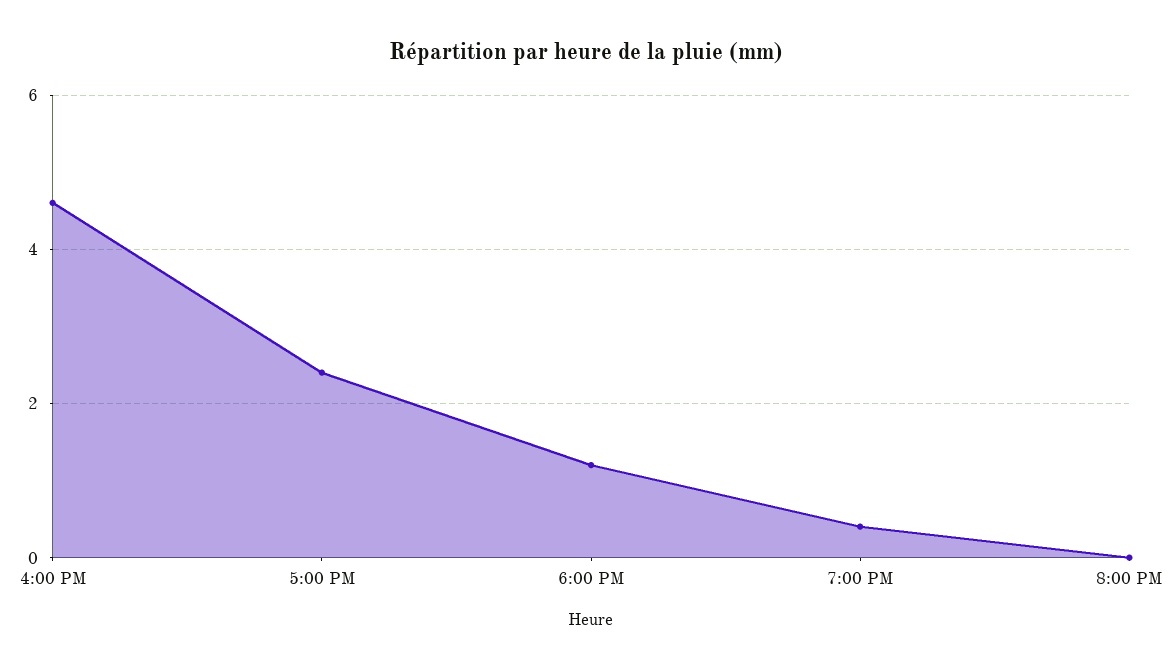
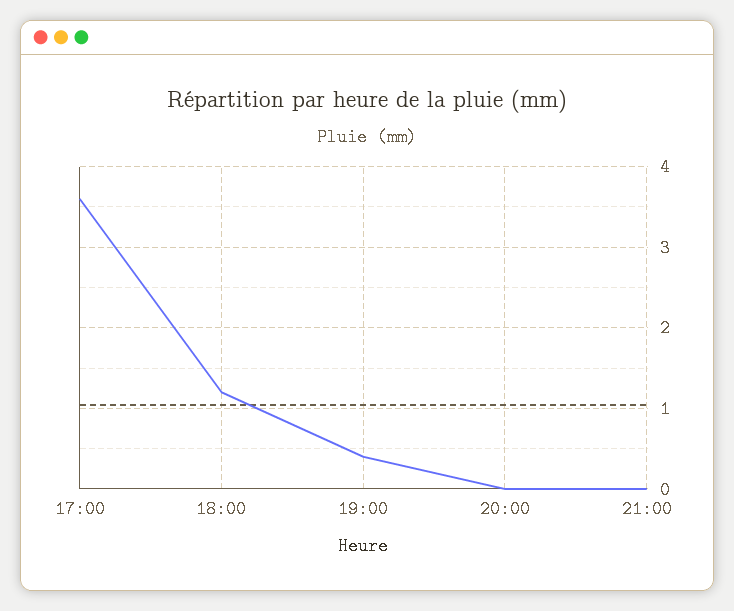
4:00 PM: 4.5 -> none
5:00 PM: 2.5 -> 3.6
21:00: none -> 0

